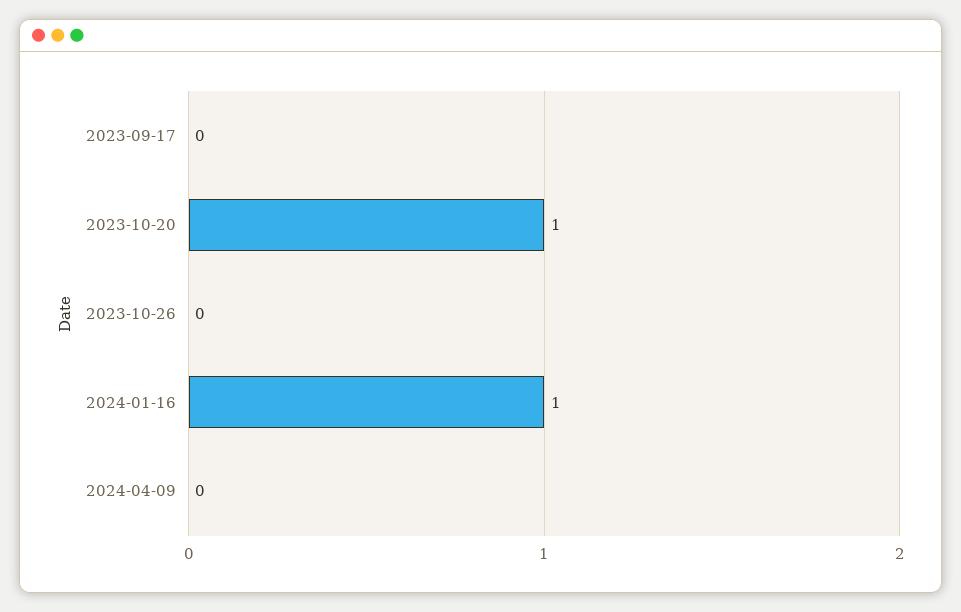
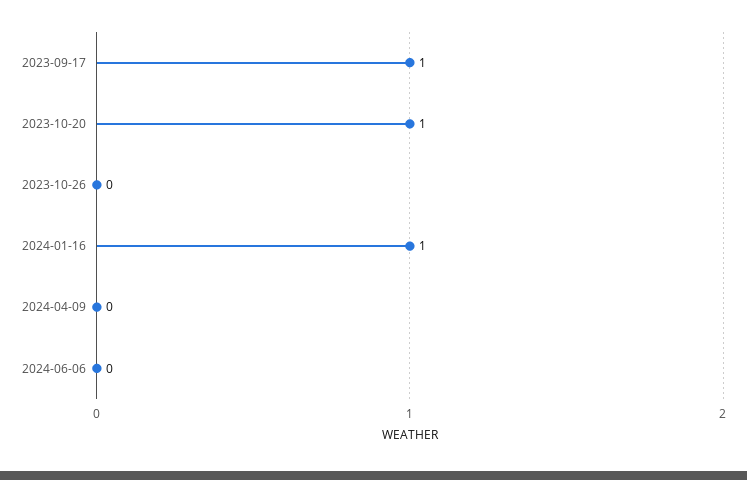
2023-09-17: 0 -> 1
2024-06-06: none -> 0

